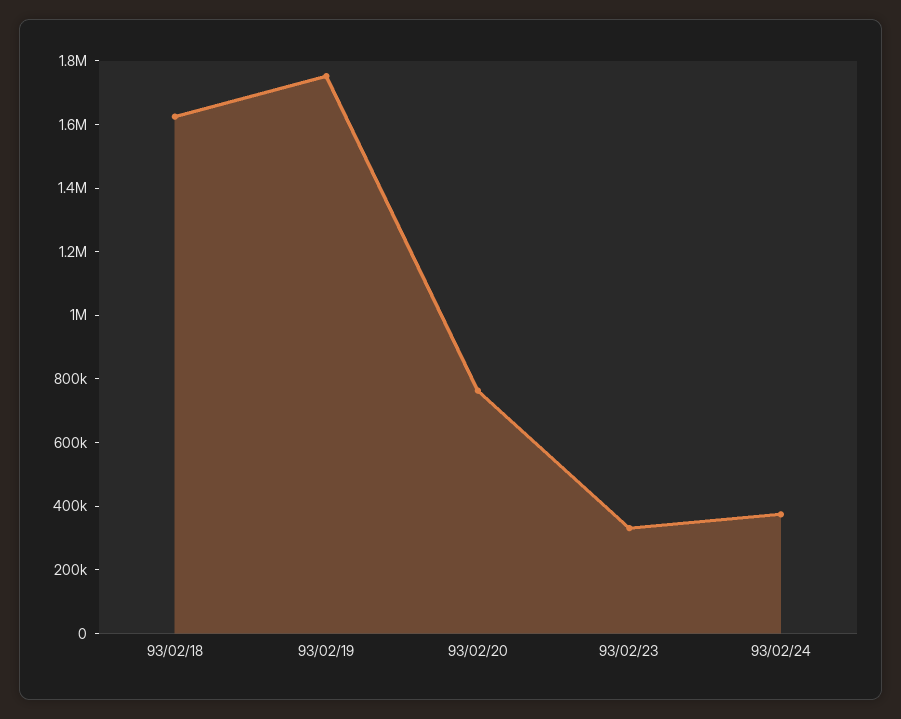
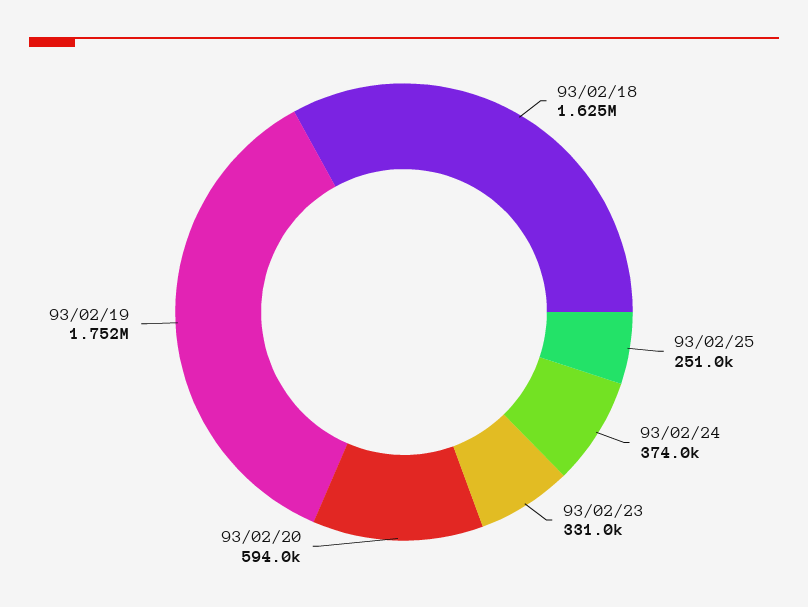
93/02/20: 750000 -> 594000
93/02/25: none -> 251000

